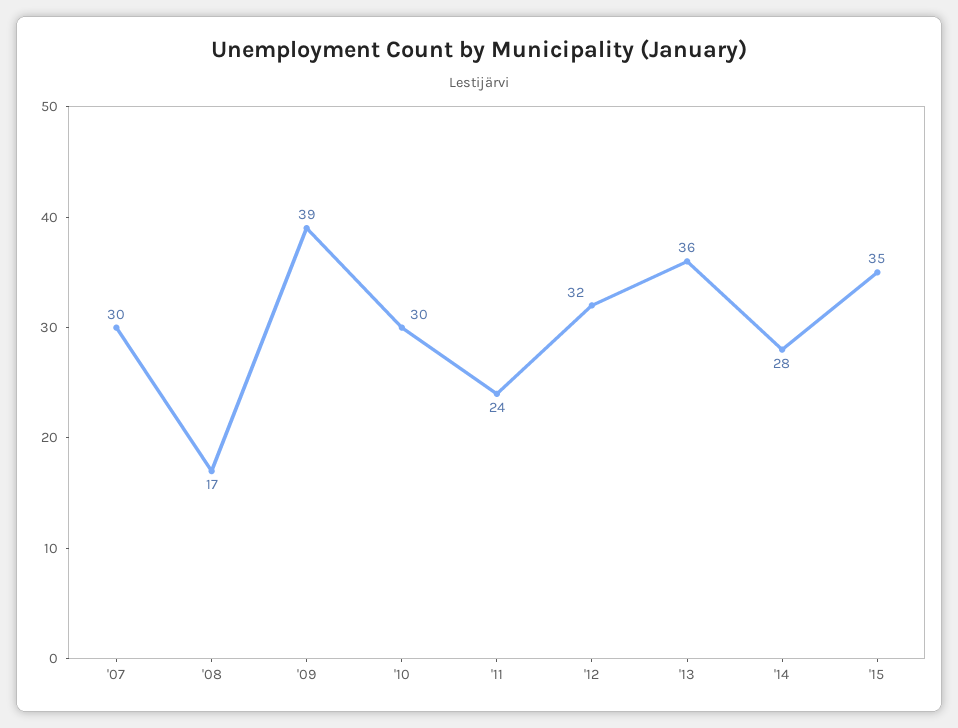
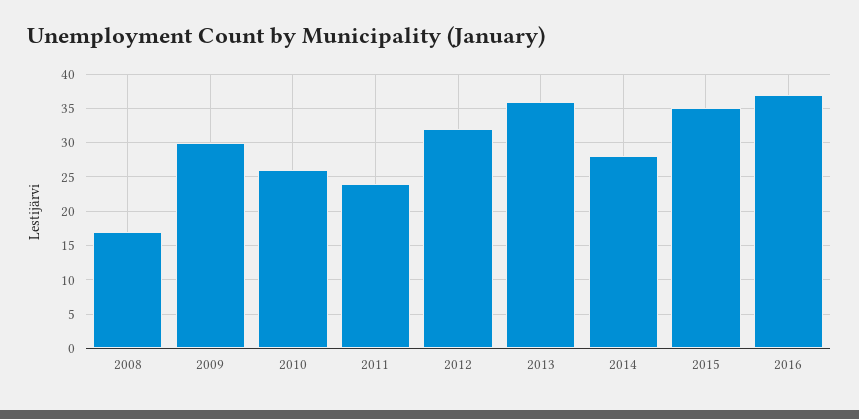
'07: 30 -> none
'09: 39 -> 30
'10: 30 -> 26
2016: none -> 37

